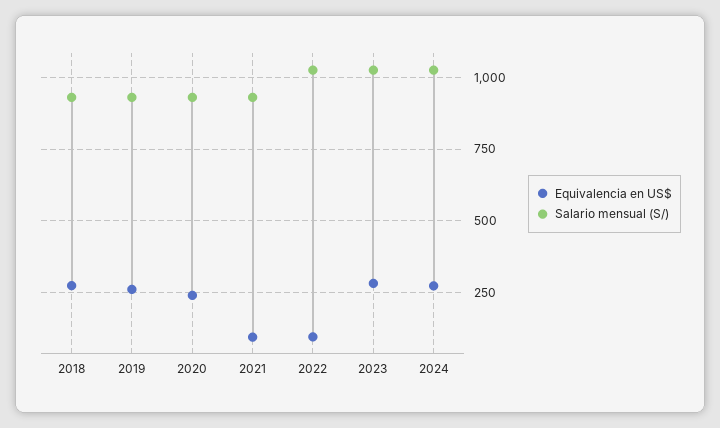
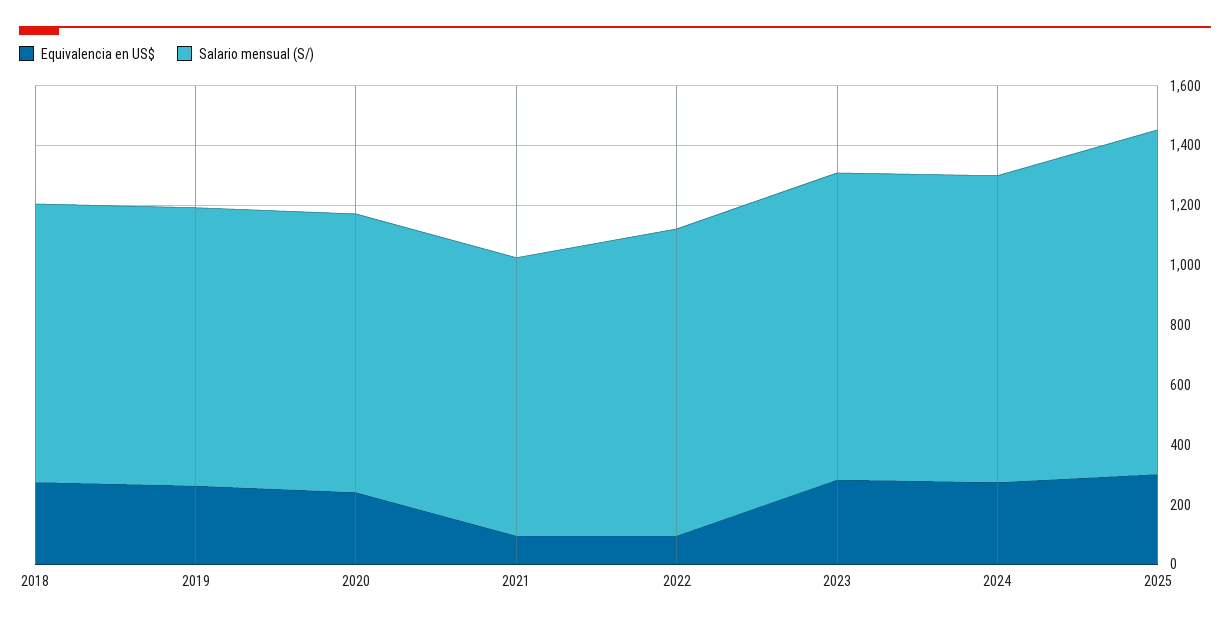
Equivalencia en US$, 2025: none -> 300
Salario mensual (S/), 2025: none -> 1150

